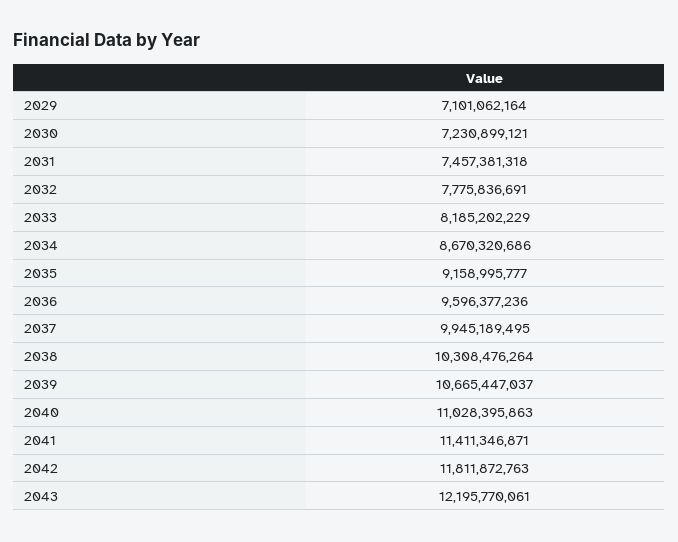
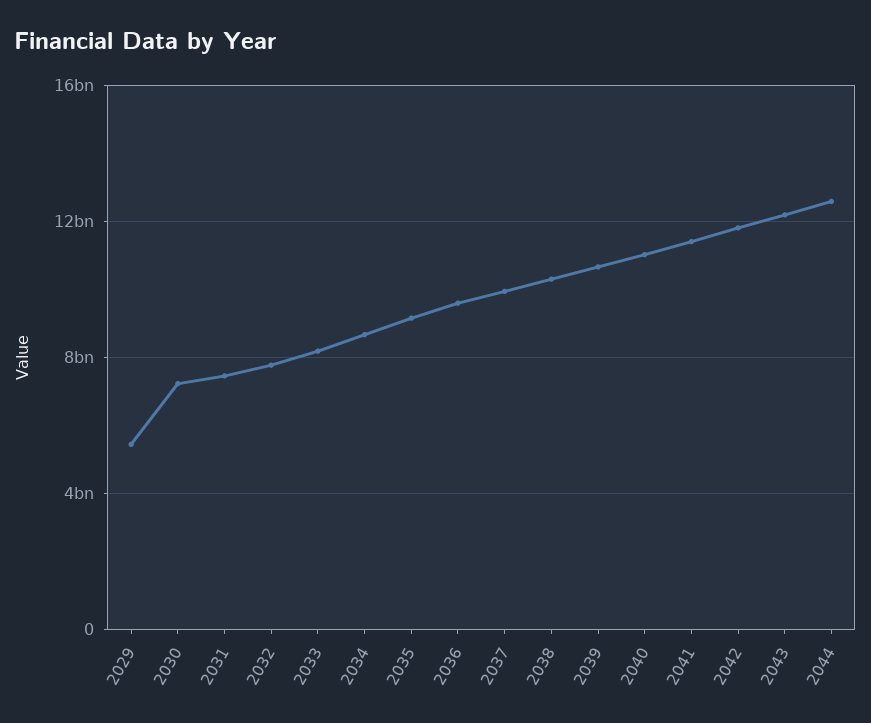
2029: 7101062164 -> 5500000000
2044: none -> 12500000000

